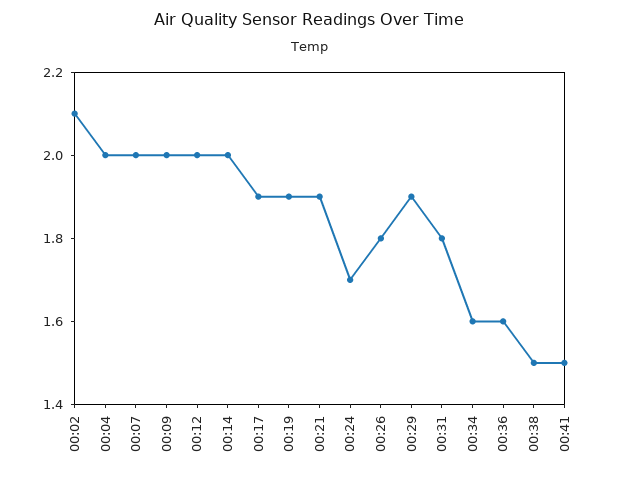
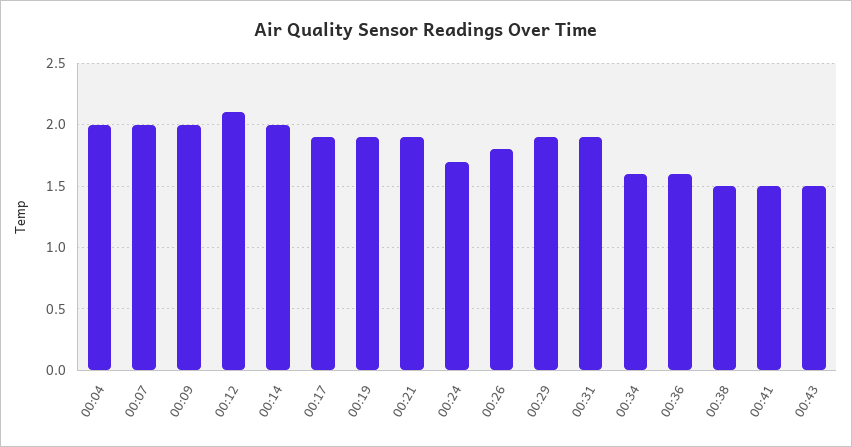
00:02: 2.1 -> none
00:12: 2 -> 2.1
00:31: 1.8 -> 1.9
00:43: none -> 1.5

